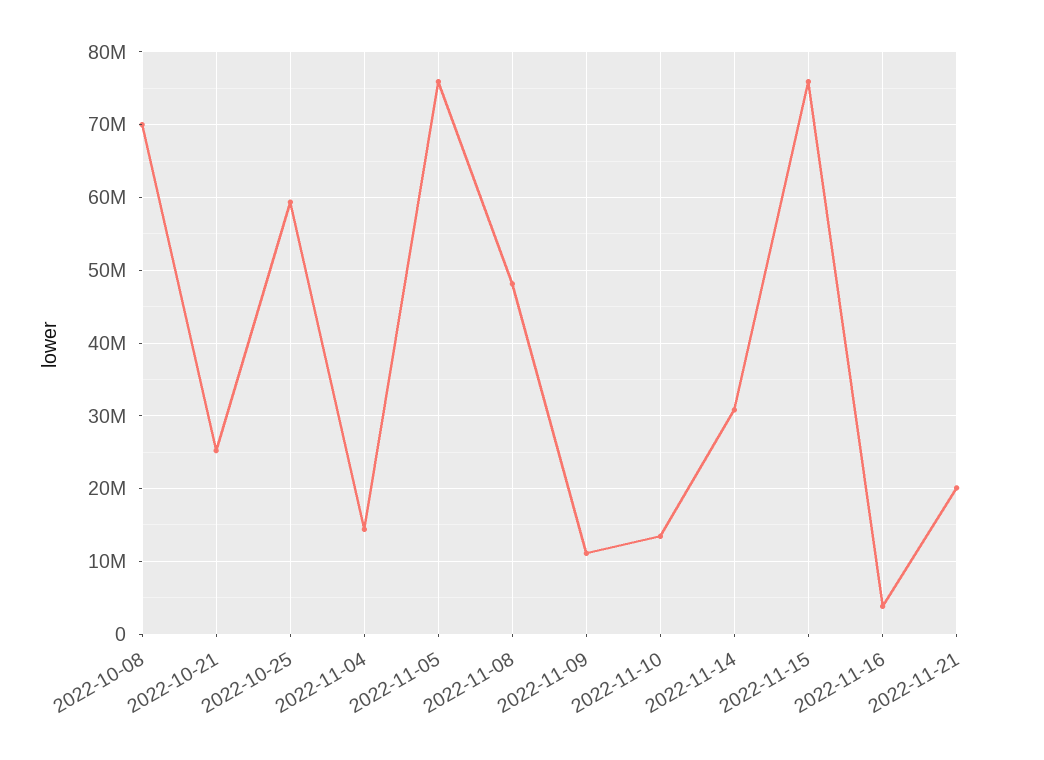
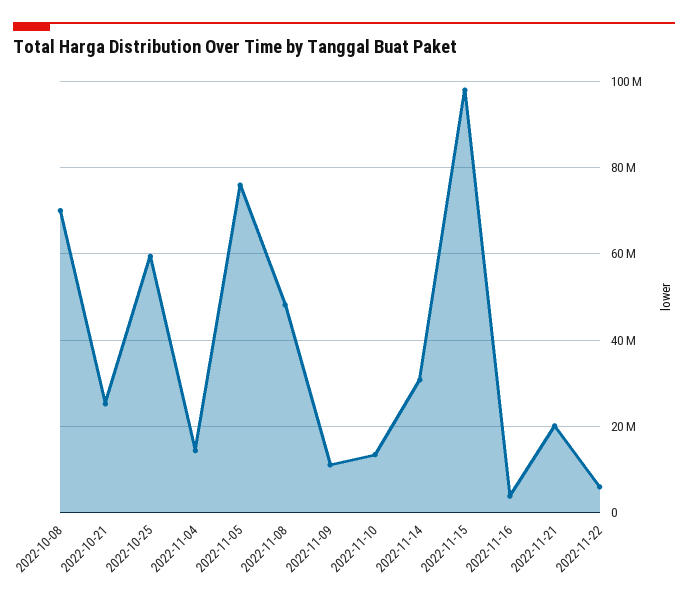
2022-11-15: 76000000 -> 98000000
2022-11-22: none -> 6000000

